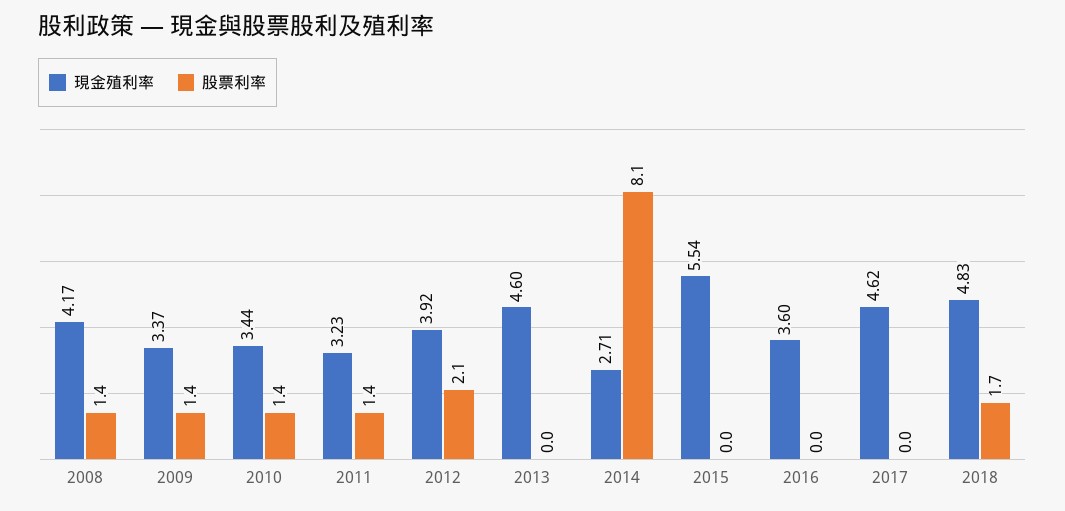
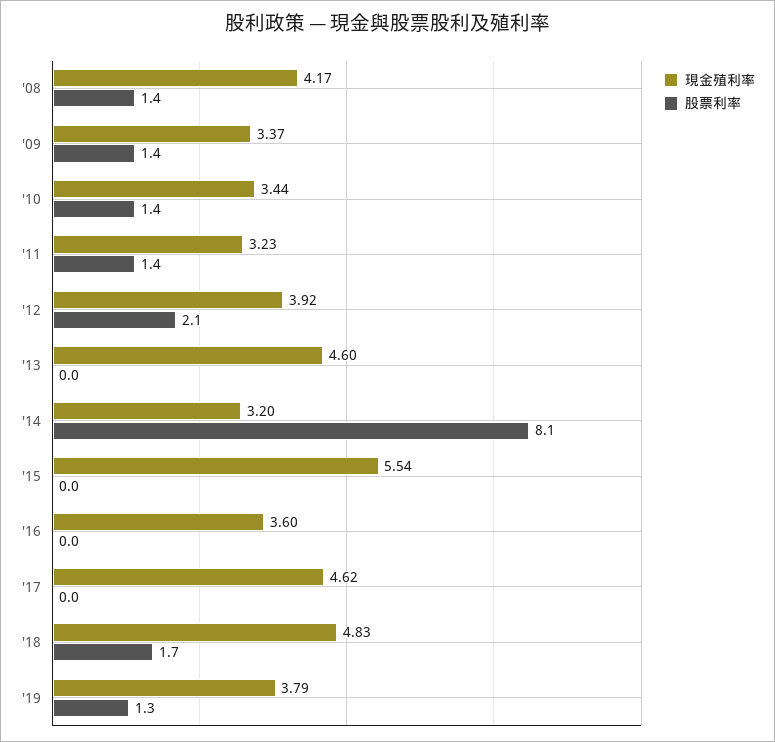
現金殖利率, 2014: 2.71 -> 3.2
現金殖利率, '19: none -> 3.79
股票利率, '19: none -> 1.3

